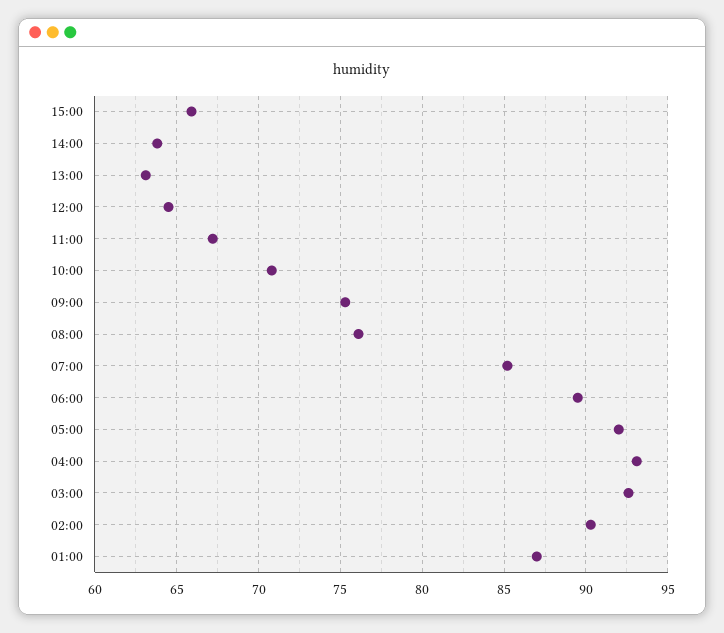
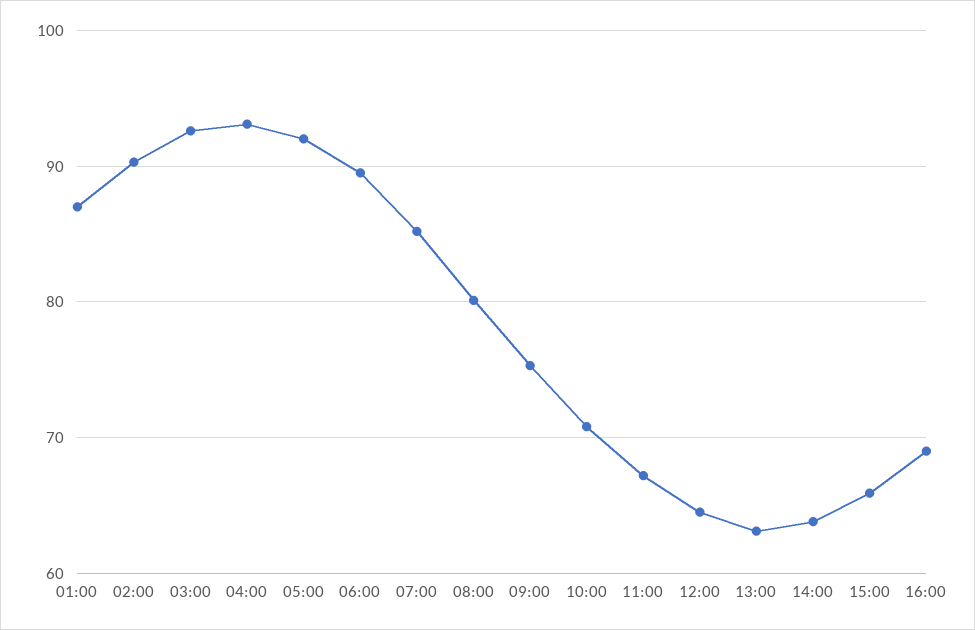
08:00: 76 -> 80
16:00: none -> 69

